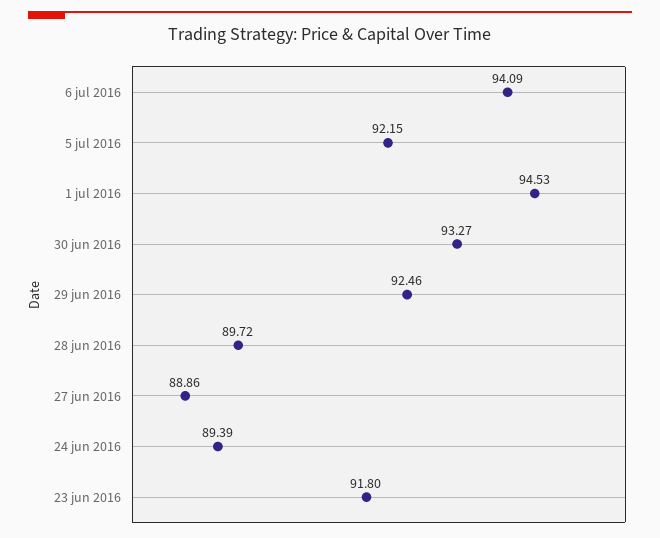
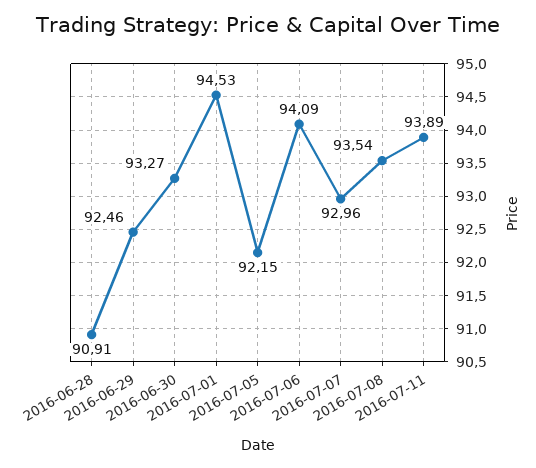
28 jun 2016: 89.72 -> 90.91
27 jun 2016: 88.86 -> none
24 jun 2016: 89.39 -> none
23 jun 2016: 91.8 -> none
2016-07-07: none -> 92.96
2016-07-08: none -> 93.54
2016-07-11: none -> 93.89

